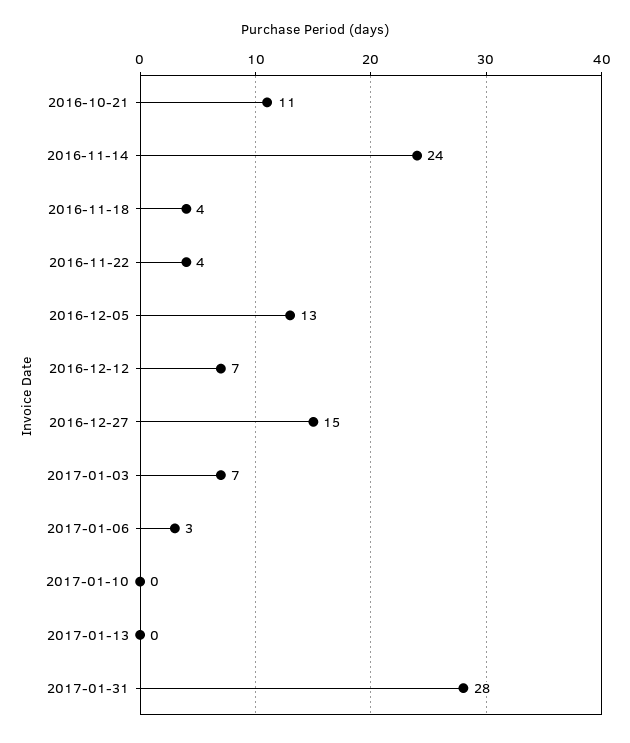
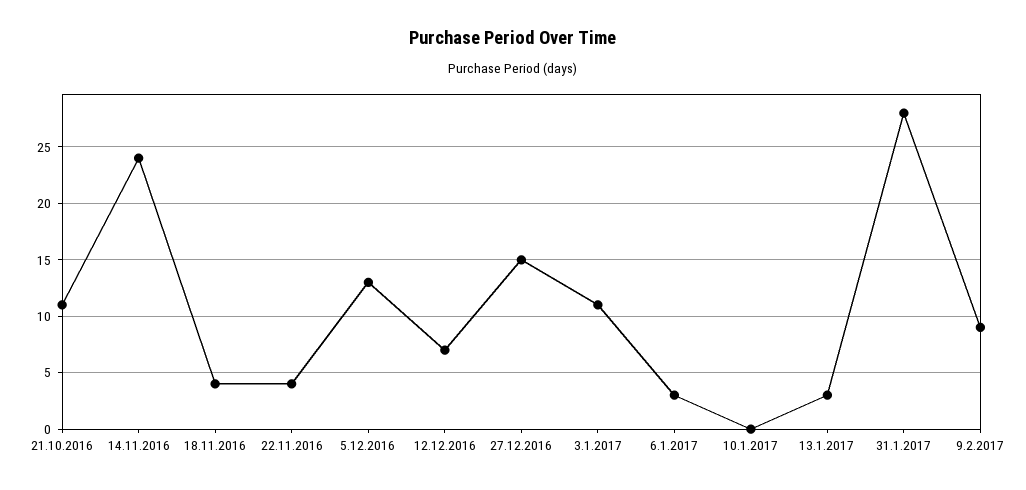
2017-01-03: 7 -> 11
2017-01-13: 0 -> 3
9.2.2017: none -> 9

